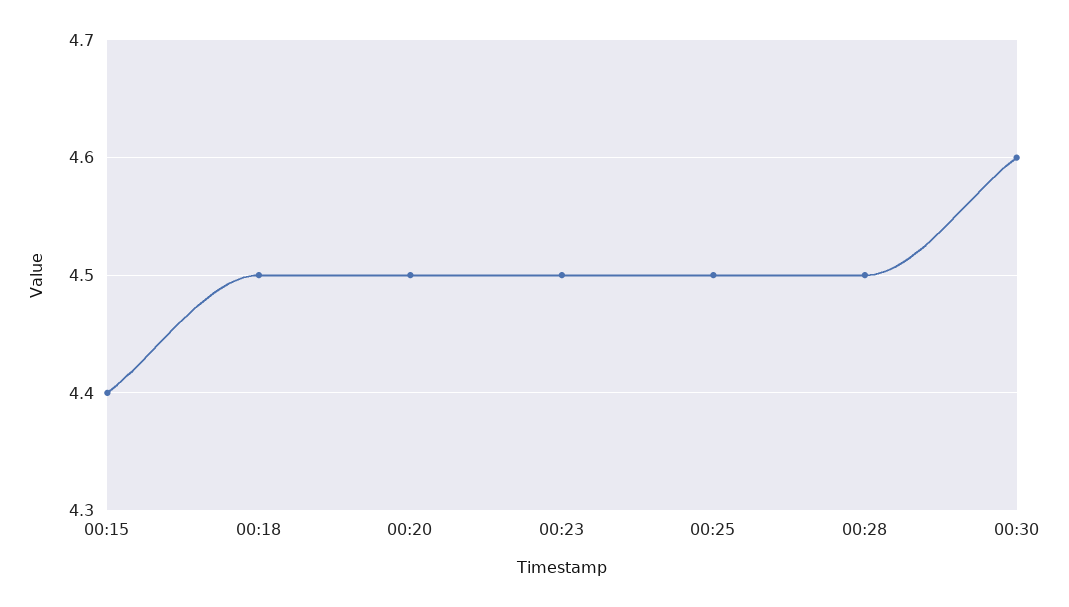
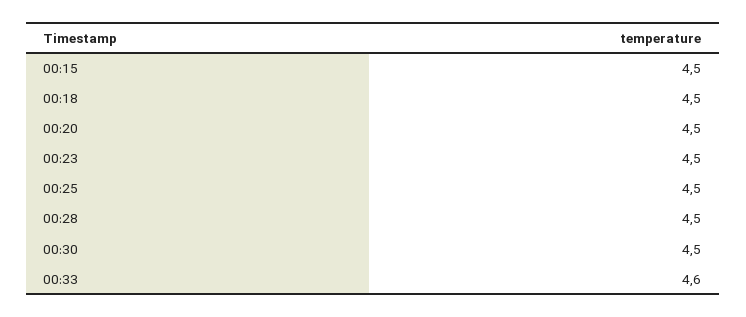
00:15: 4.4 -> 4.5
00:30: 4.6 -> 4.5
00:33: none -> 4.6

